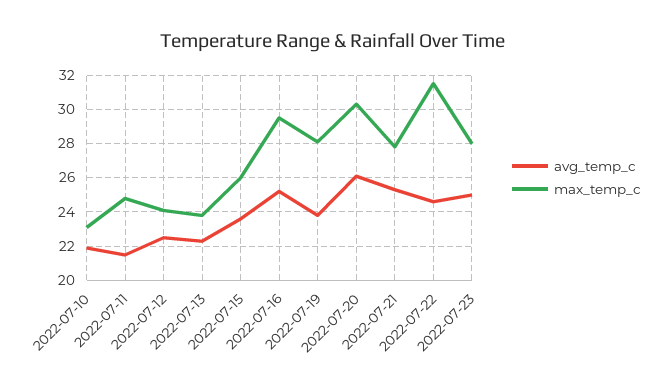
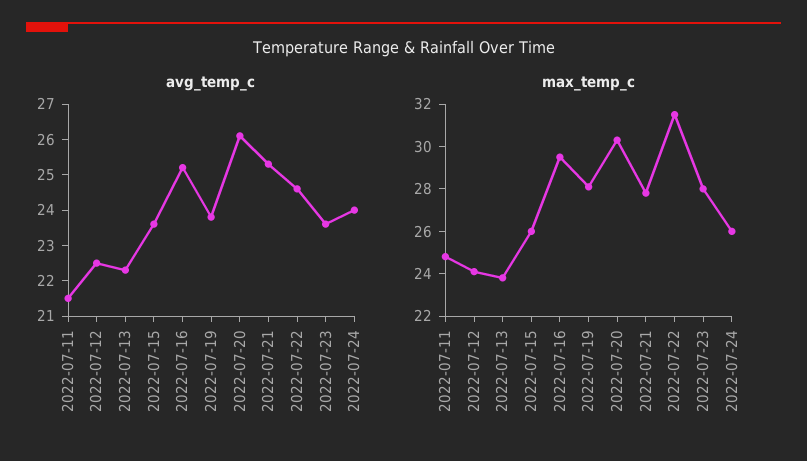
avg_temp_c, 2022-07-10: 22 -> none
max_temp_c, 2022-07-10: 23 -> none
avg_temp_c, 2022-07-23: 25 -> 23.5
avg_temp_c, 2022-07-24: none -> 24
max_temp_c, 2022-07-24: none -> 26

